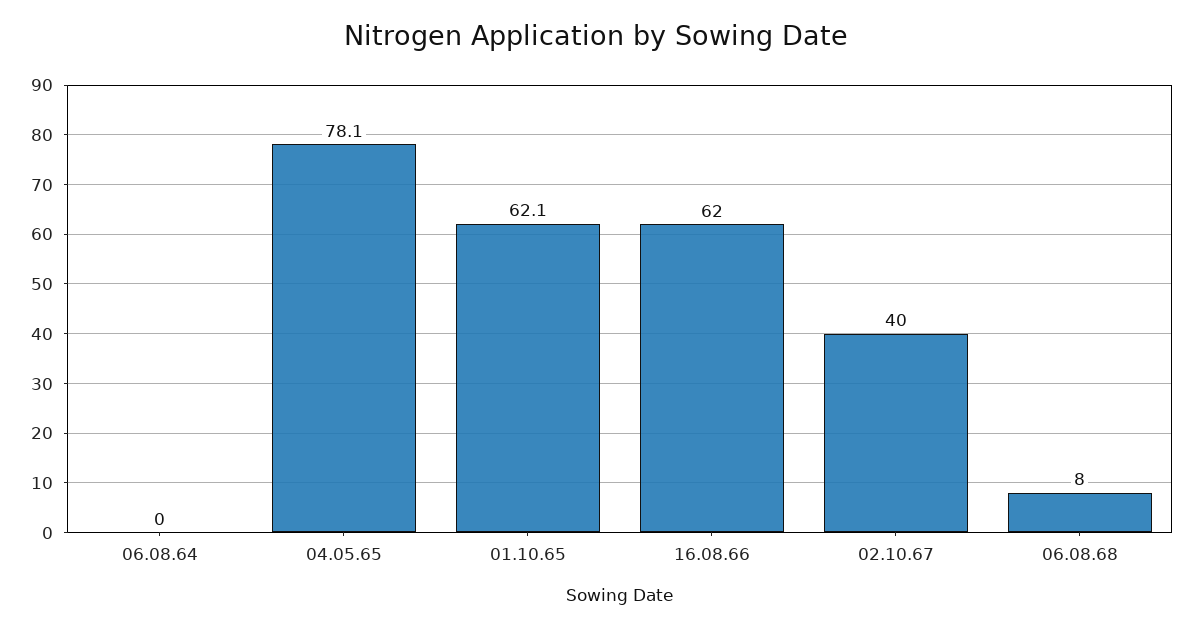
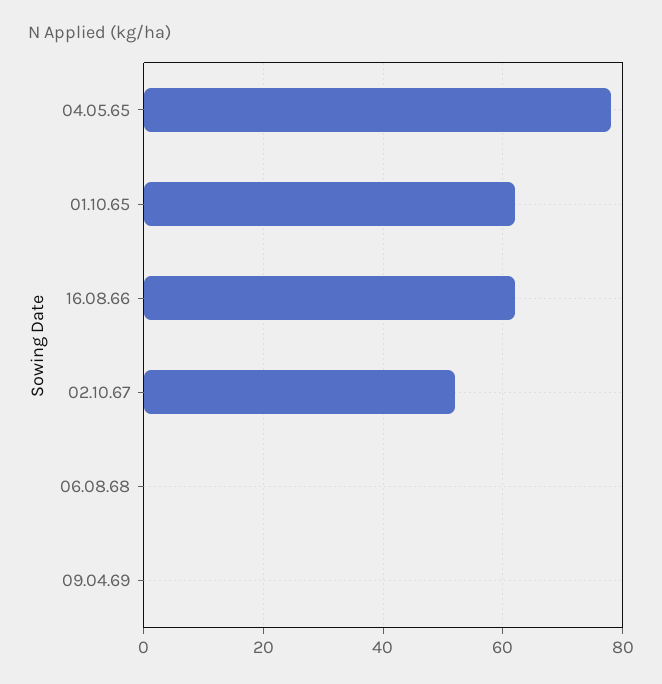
06.08.64: 0 -> none
02.10.67: 40 -> 52
06.08.68: 8 -> 0
09.04.69: none -> 0

